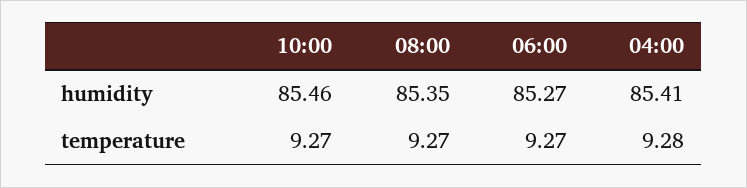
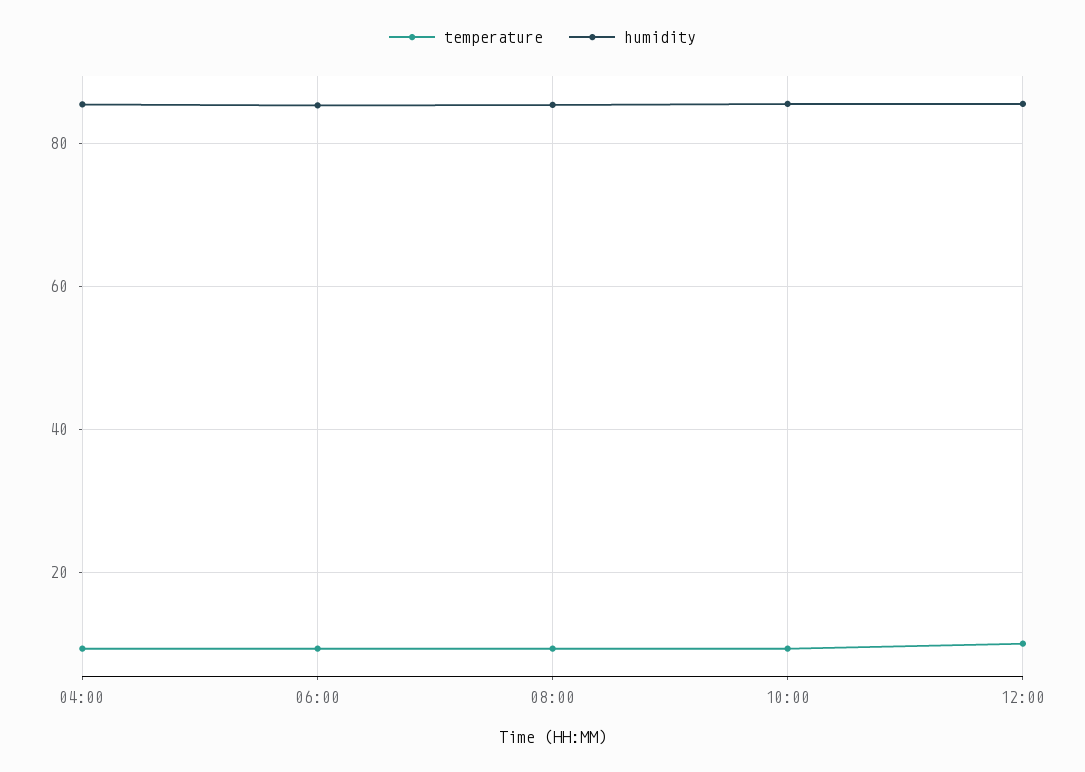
temperature, 12:00: none -> 10
humidity, 12:00: none -> 86

